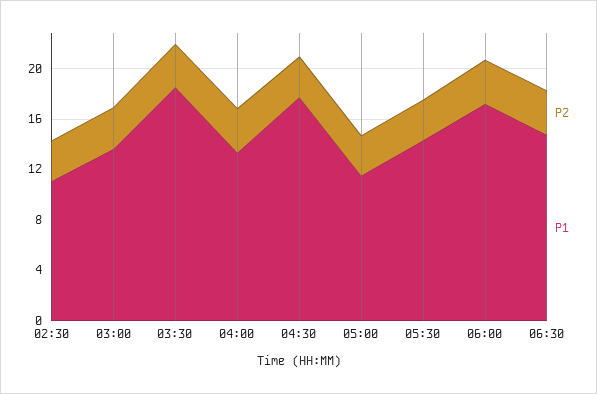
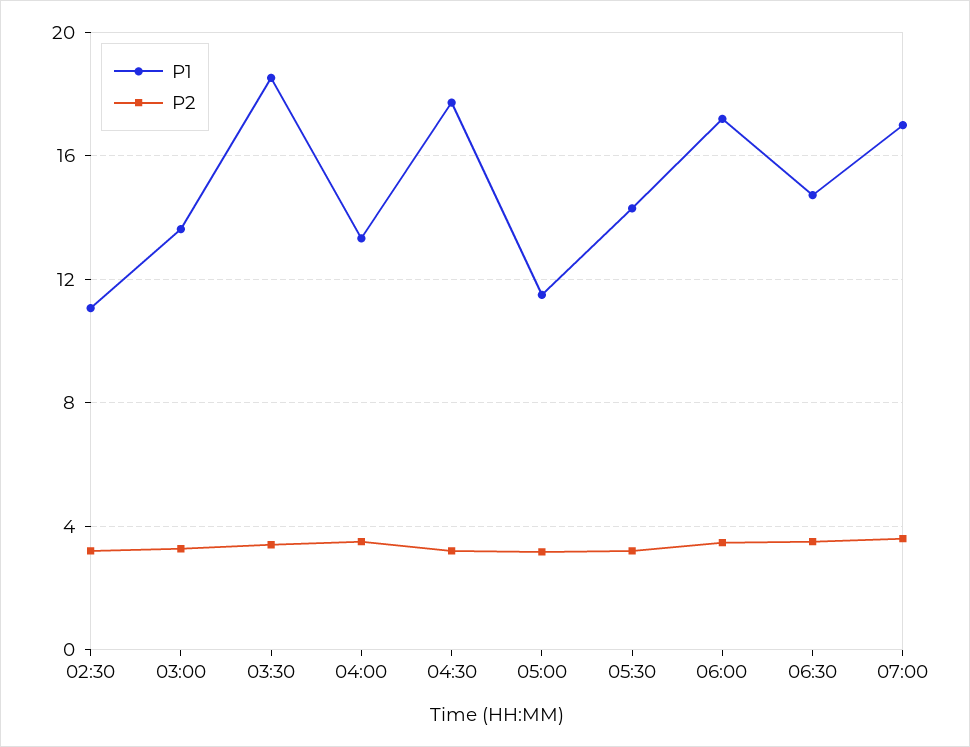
P1, 07:00: none -> 17
P2, 07:00: none -> 3.5

